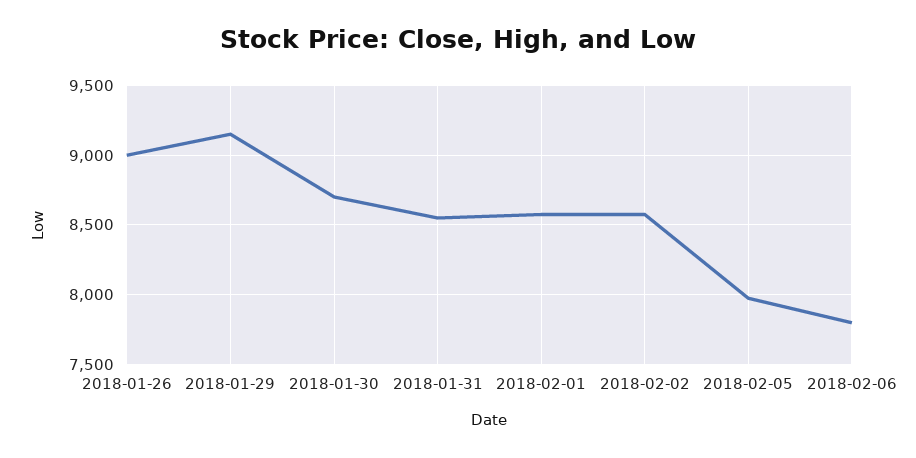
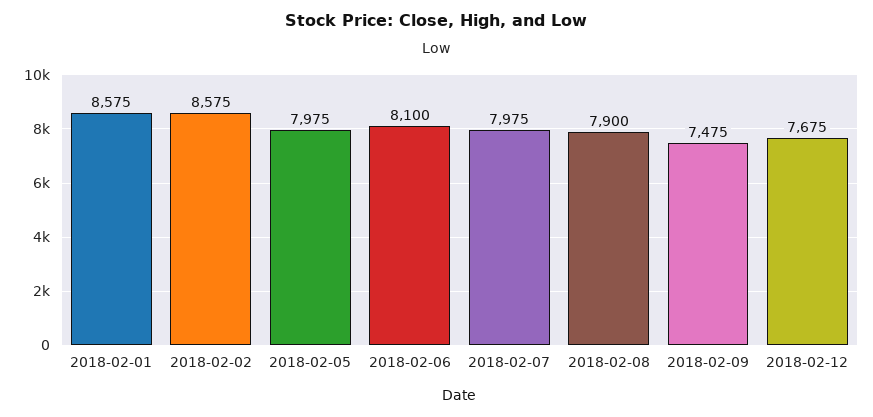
2018-01-26: 9000 -> none
2018-01-29: 9150 -> none
2018-01-30: 8700 -> none
2018-01-31: 8550 -> none
2018-02-06: 7800 -> 8100
2018-02-07: none -> 7975
2018-02-08: none -> 7900
2018-02-09: none -> 7475
2018-02-12: none -> 7675

